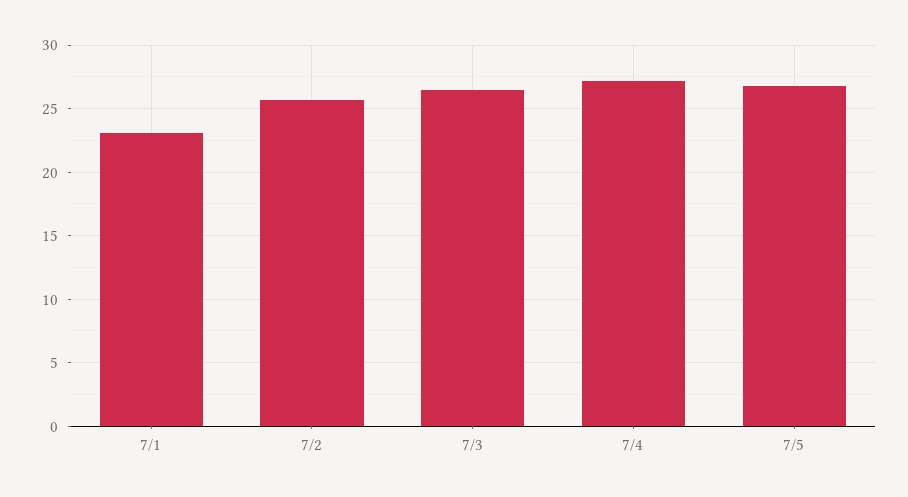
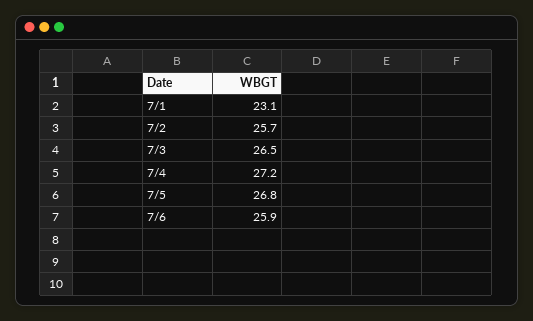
7/6: none -> 25.9

